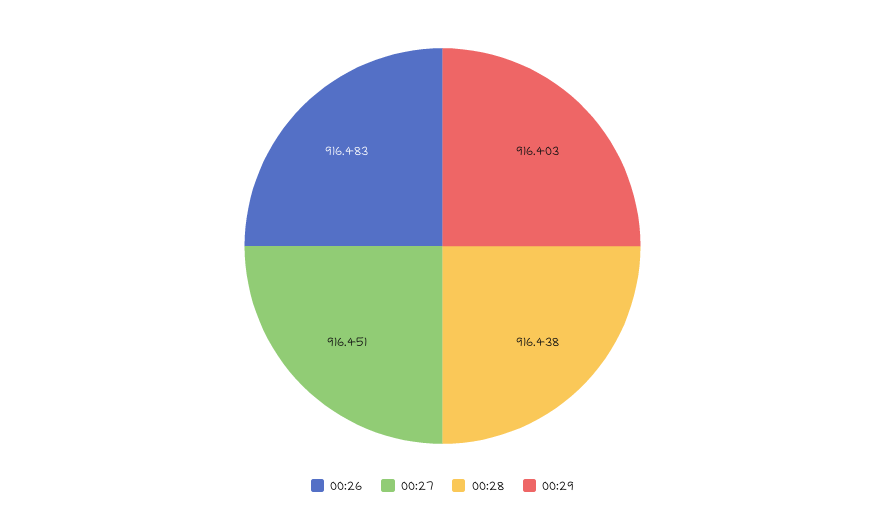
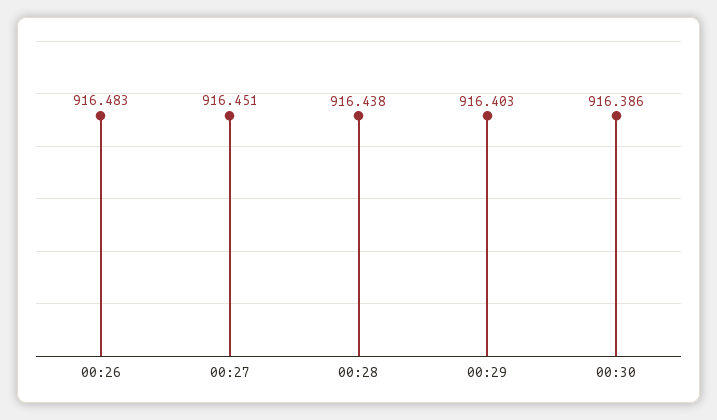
00:30: none -> 916.386

